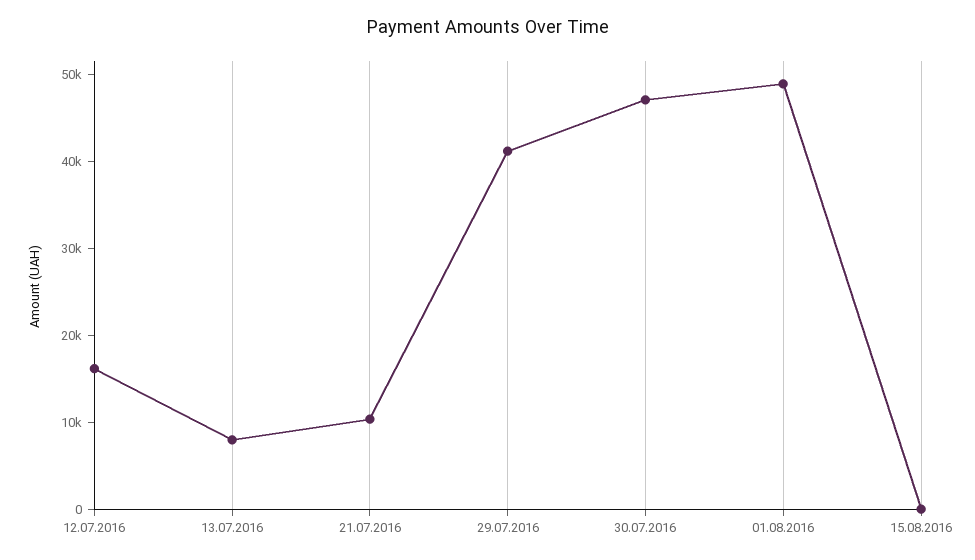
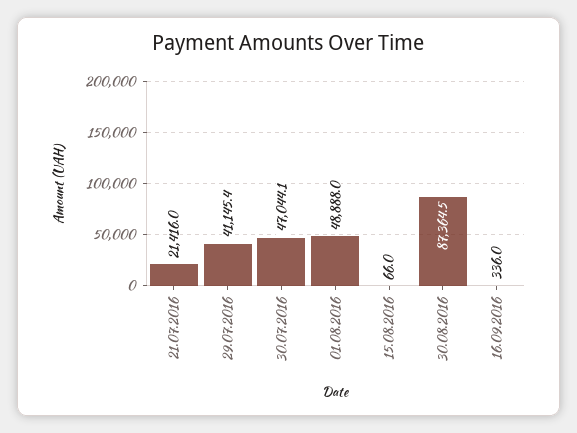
12.07.2016: 16000 -> none
13.07.2016: 8000 -> none
21.07.2016: 10000 -> 21416
30.08.2016: none -> 87364.5
16.09.2016: none -> 336

